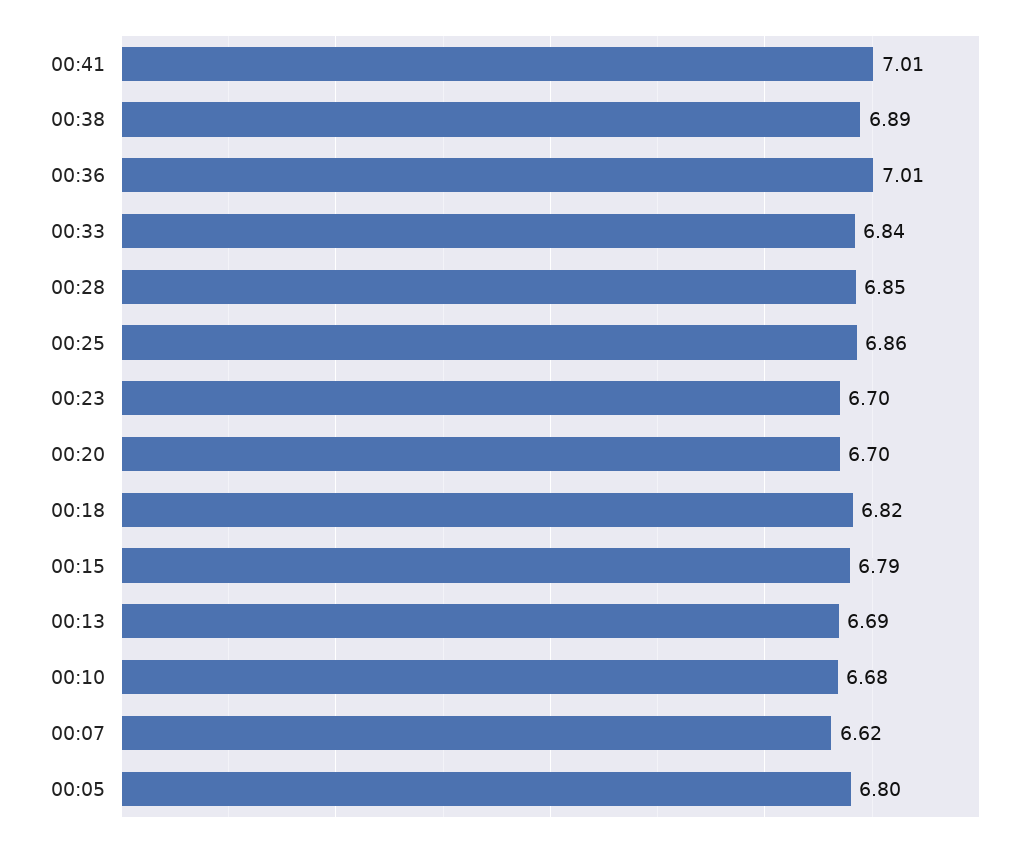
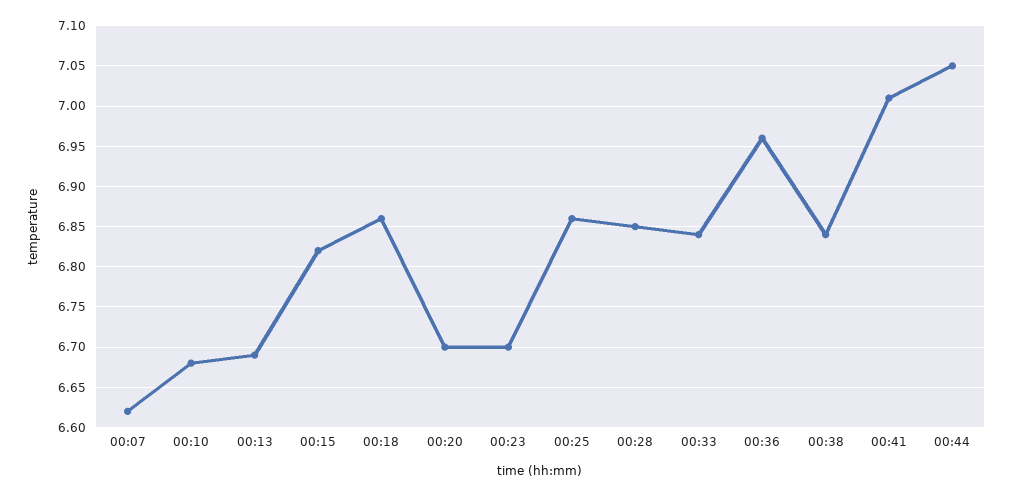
00:38: 6.89 -> 6.84
00:36: 7.01 -> 6.96
00:18: 6.82 -> 6.86
00:15: 6.79 -> 6.82
00:05: 6.8 -> none
00:44: none -> 7.05

